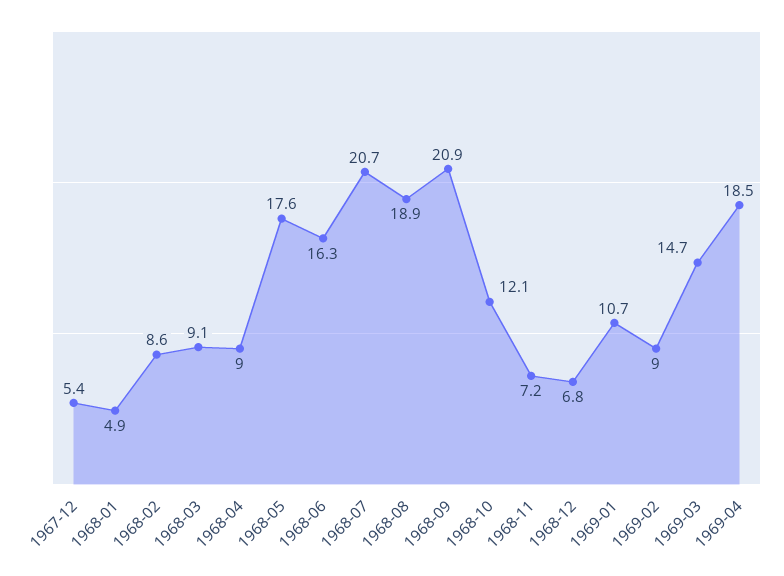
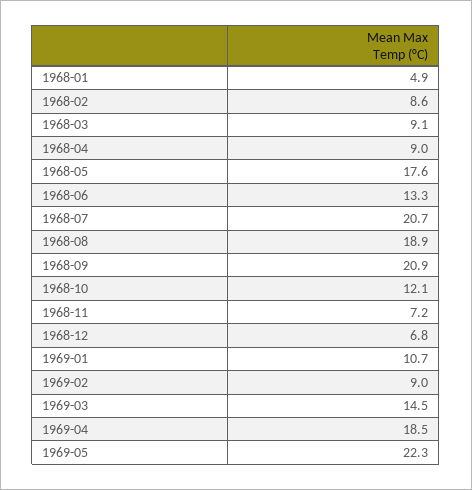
1967-12: 5.4 -> none
1968-06: 16.3 -> 13.3
1969-03: 14.7 -> 14.5
1969-05: none -> 22.3

